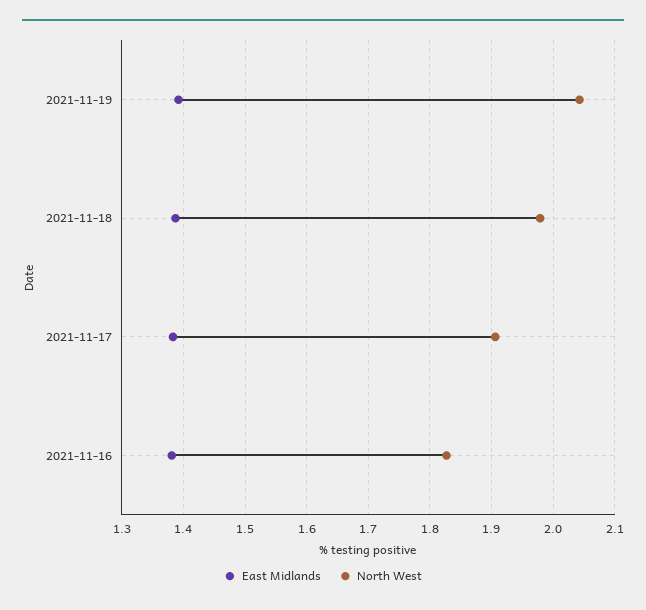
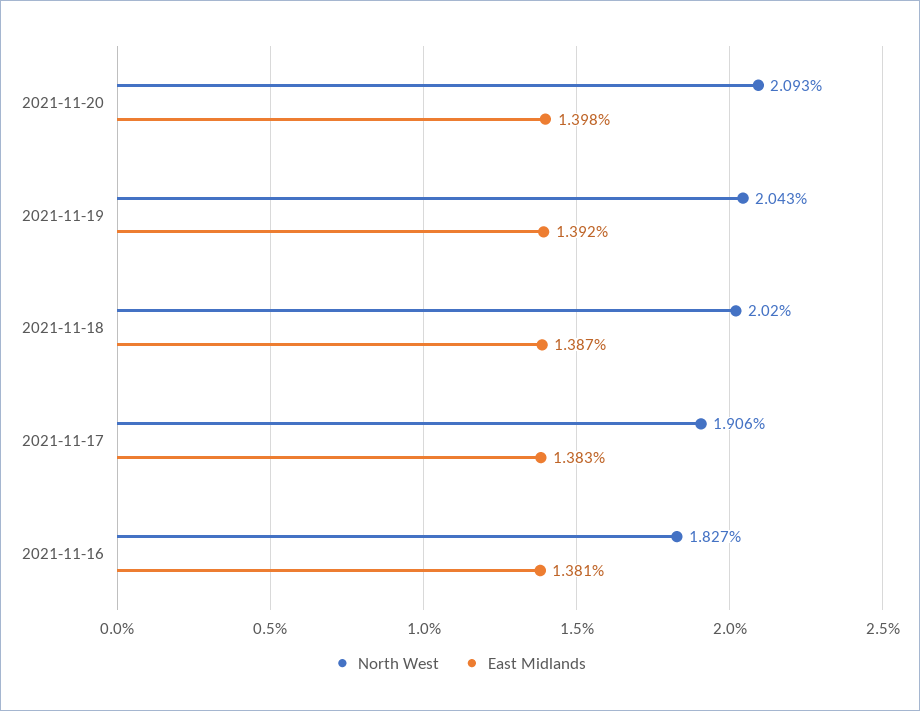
North West, 2021-11-18: 1.98 -> 2.02
North West, 2021-11-20: none -> 2.093
East Midlands, 2021-11-20: none -> 1.398

